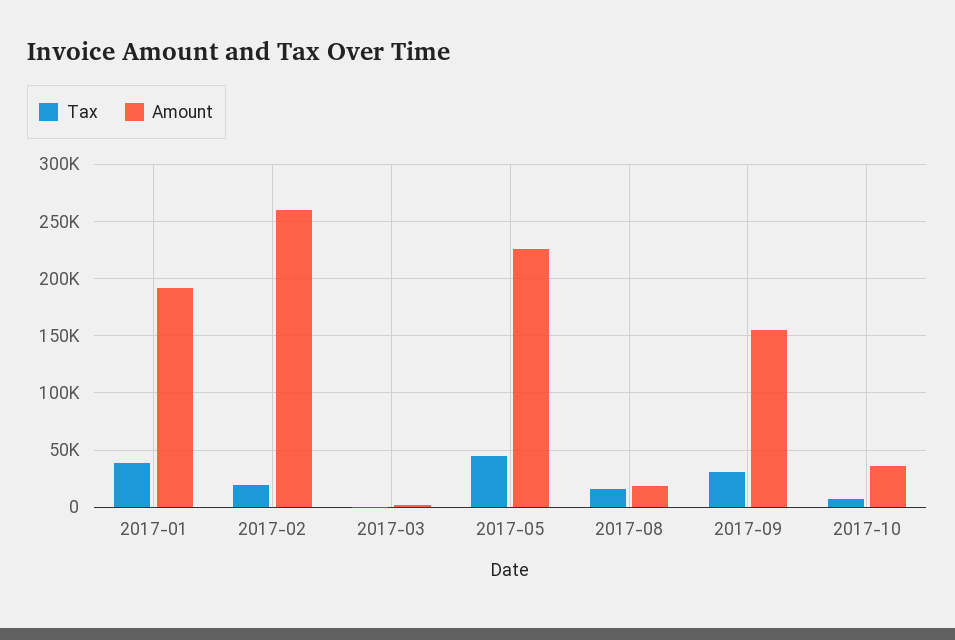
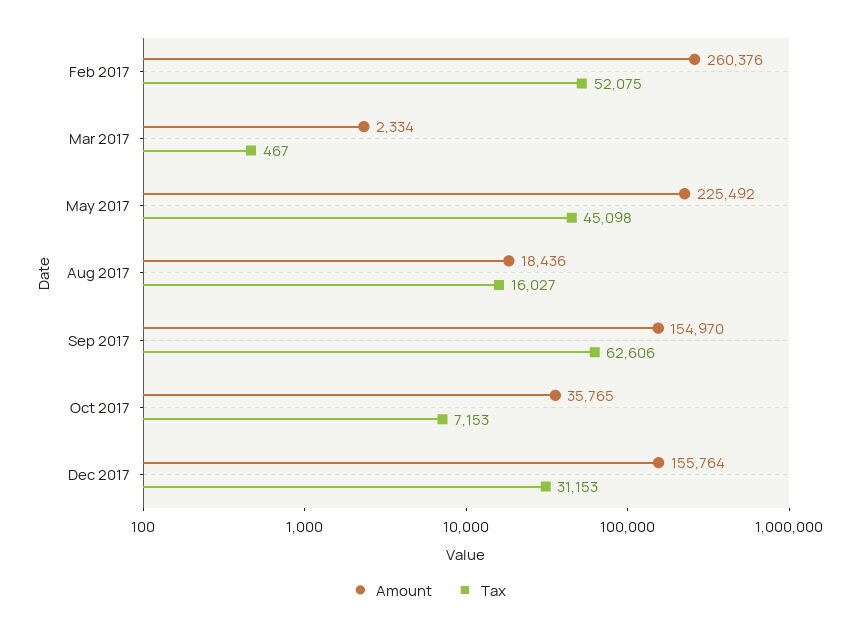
Tax, 2017-01: 40000 -> none
Amount, 2017-01: 190000 -> none
Tax, 2017-02: 20000 -> 52075
Tax, 2017-09: 30000 -> 62606
Amount, Dec 2017: none -> 155764
Tax, Dec 2017: none -> 31153

